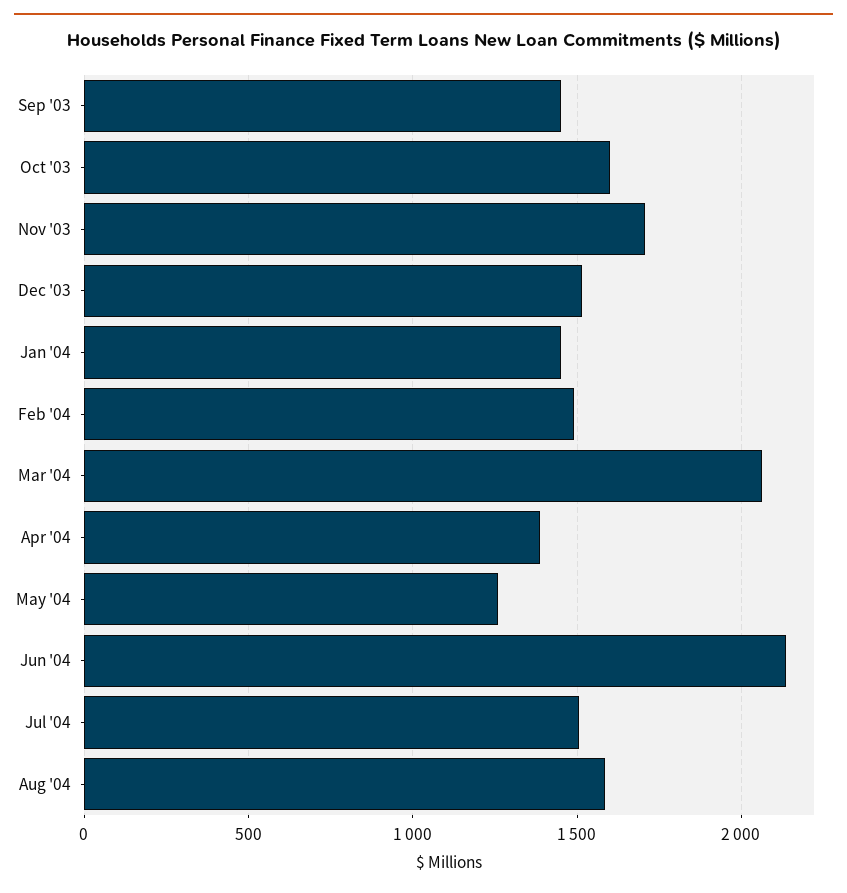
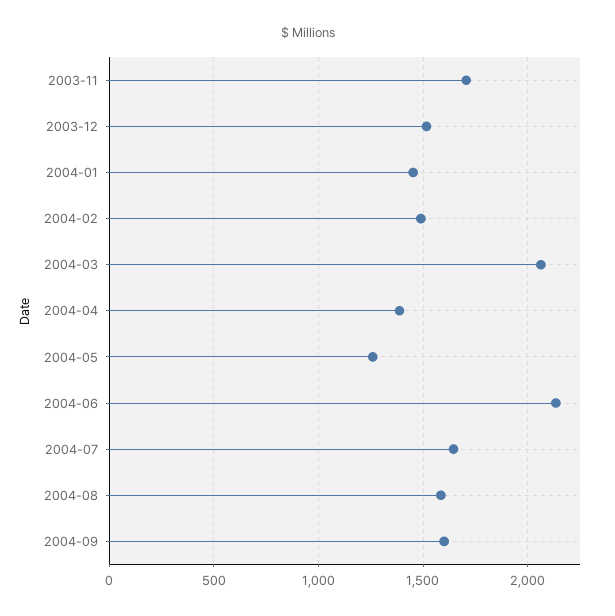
Sep '03: 1450 -> none
Oct '03: 1600 -> none
Jul '04: 1500 -> 1650
2004-09: none -> 1600

